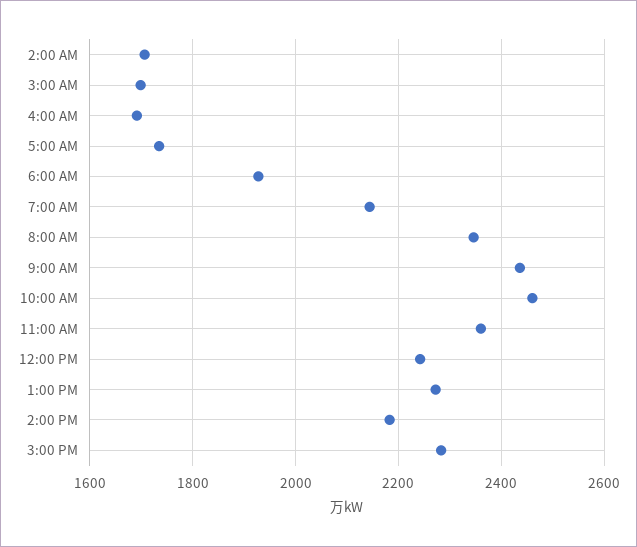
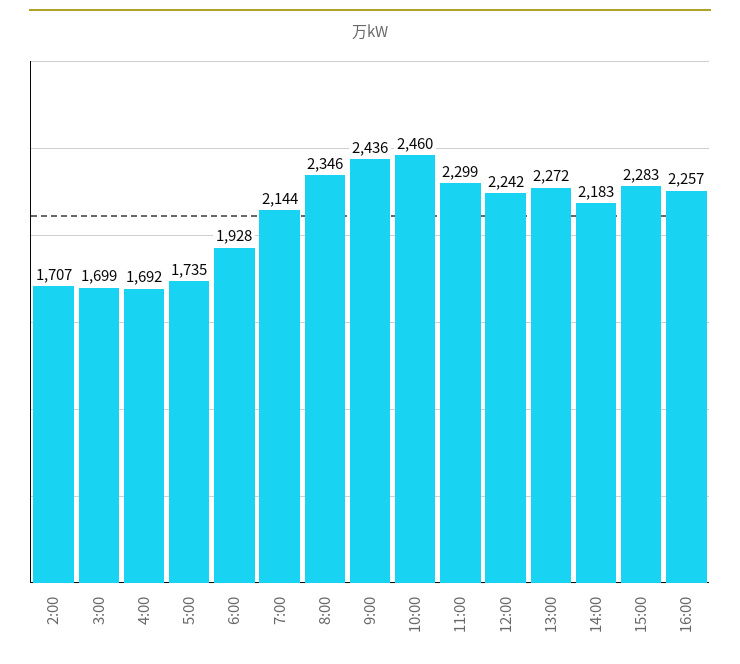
11:00 AM: 2360 -> 2299
16:00: none -> 2257

